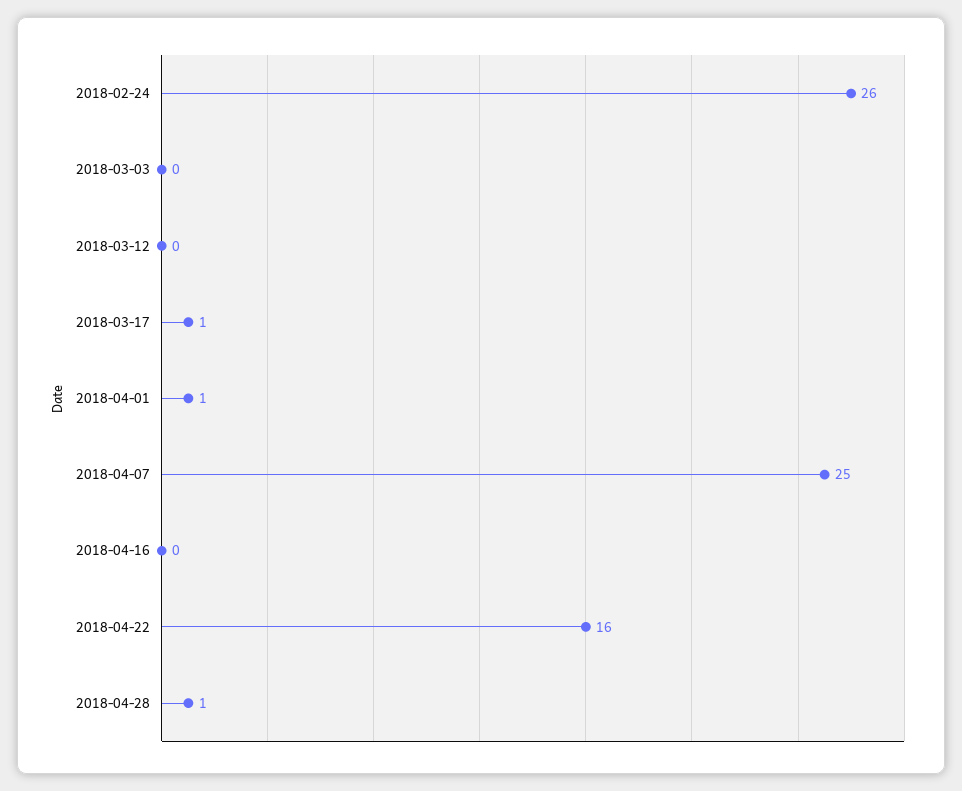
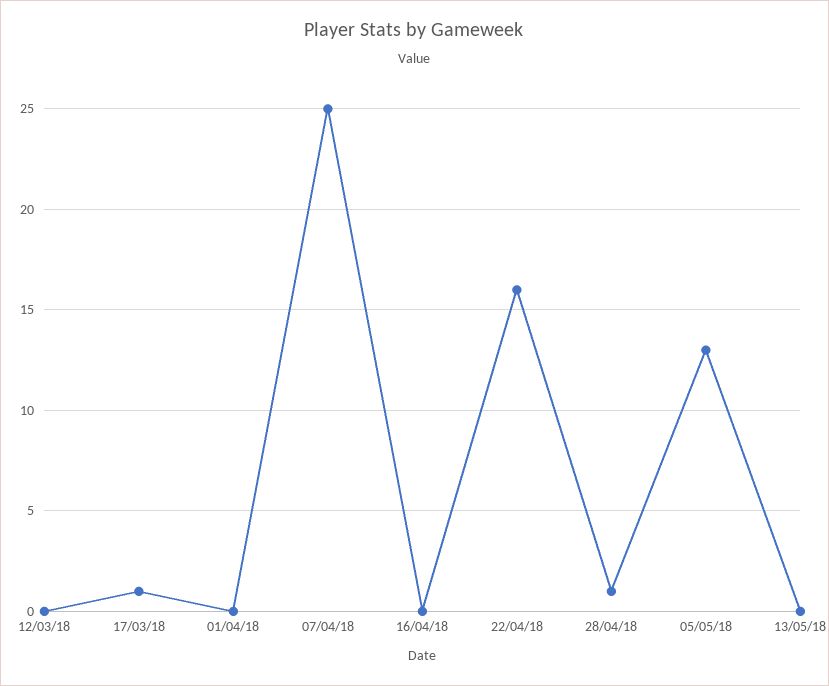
2018-02-24: 26 -> none
2018-03-03: 0 -> none
2018-04-01: 1 -> 0
05/05/18: none -> 13
13/05/18: none -> 0

